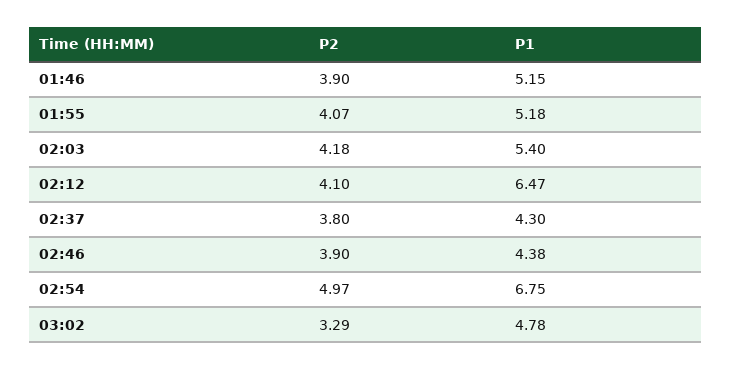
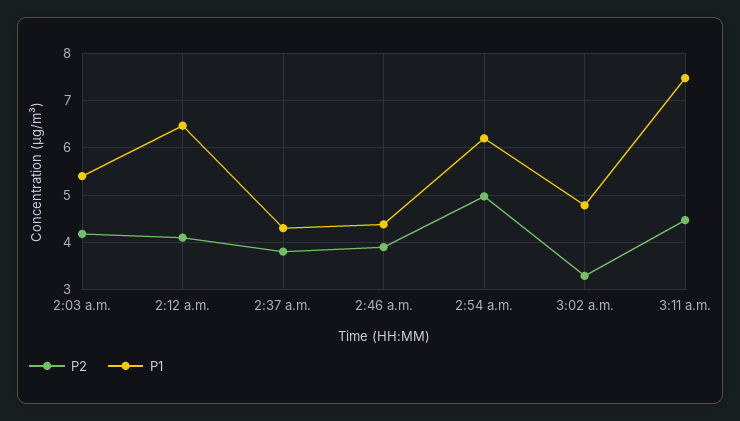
P2, 01:46: 3.9 -> none
P1, 01:46: 5.15 -> none
P2, 01:55: 4.07 -> none
P1, 01:55: 5.18 -> none
P1, 02:54: 6.75 -> 6.2
P2, 3:11 a.m.: none -> 4.4
P1, 3:11 a.m.: none -> 7.4

